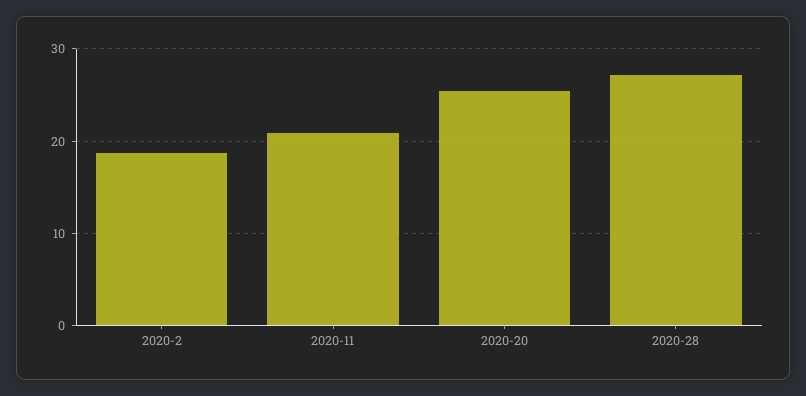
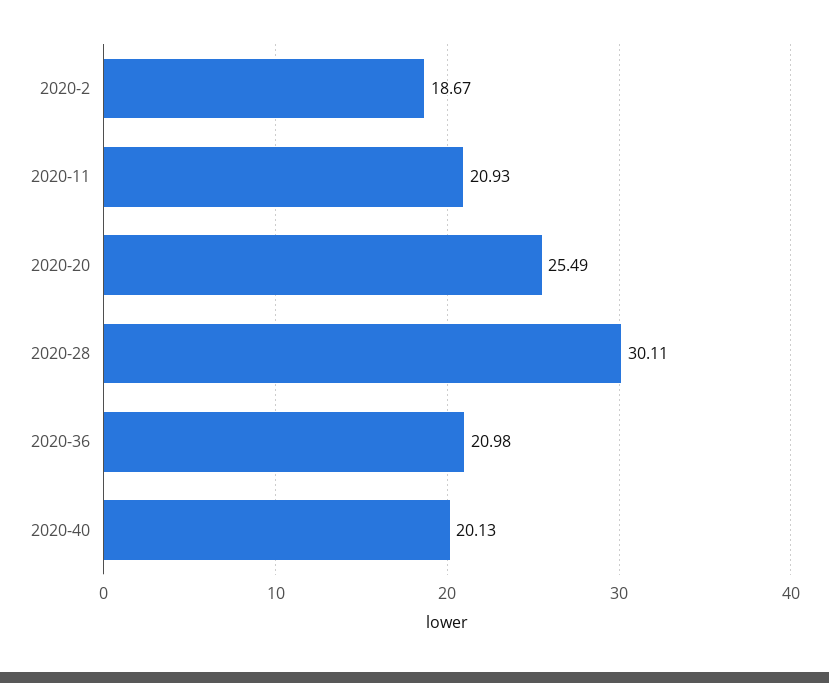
2020-28: 27 -> 30.11
2020-36: none -> 20.98
2020-40: none -> 20.13

